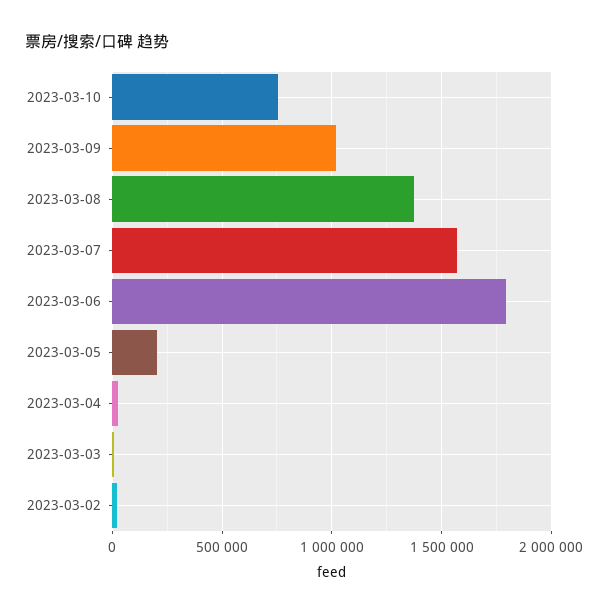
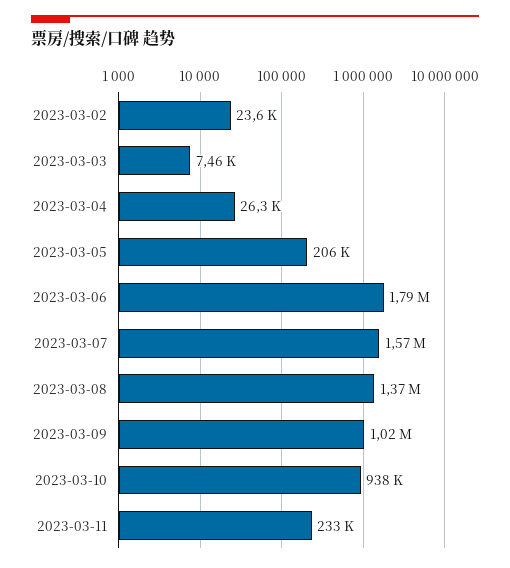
2023-03-10: 750000 -> 938000
2023-03-11: none -> 233000

